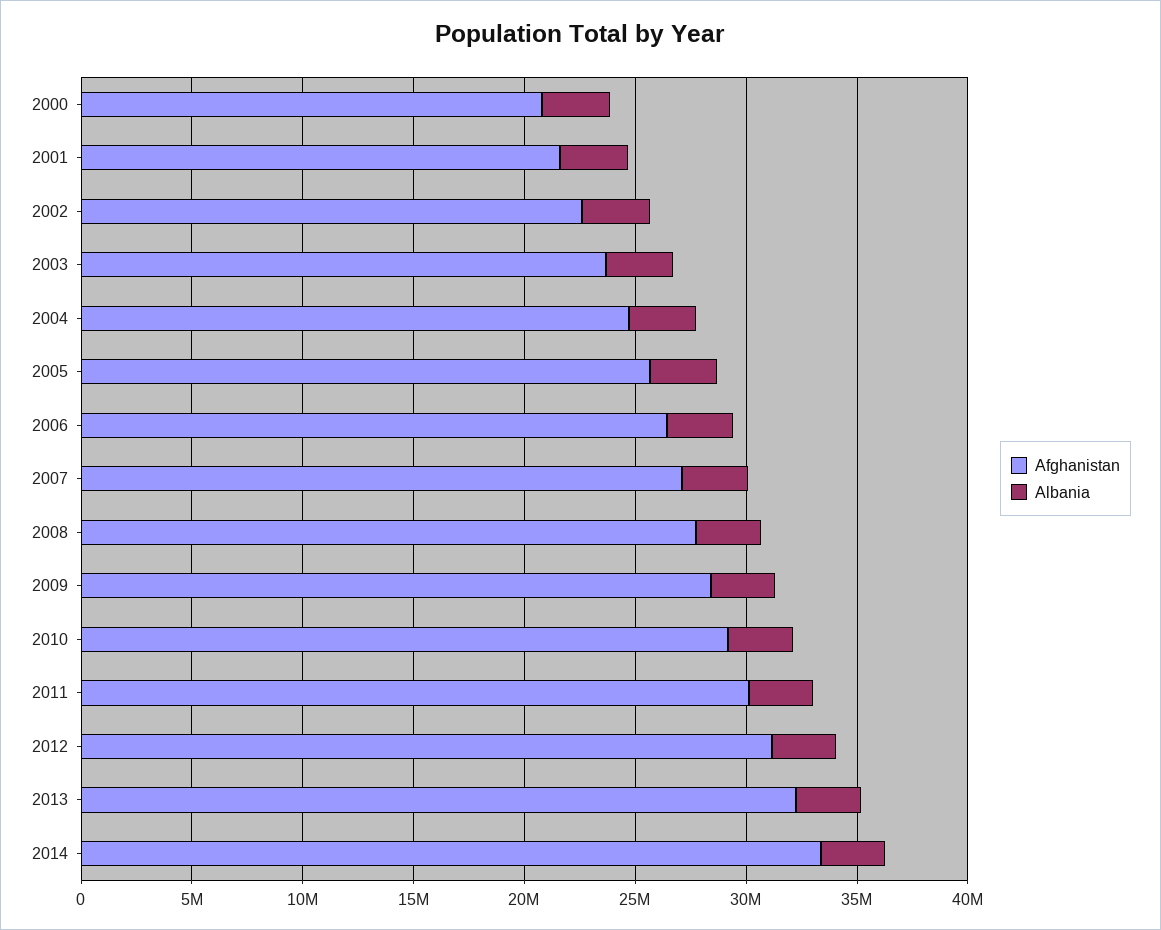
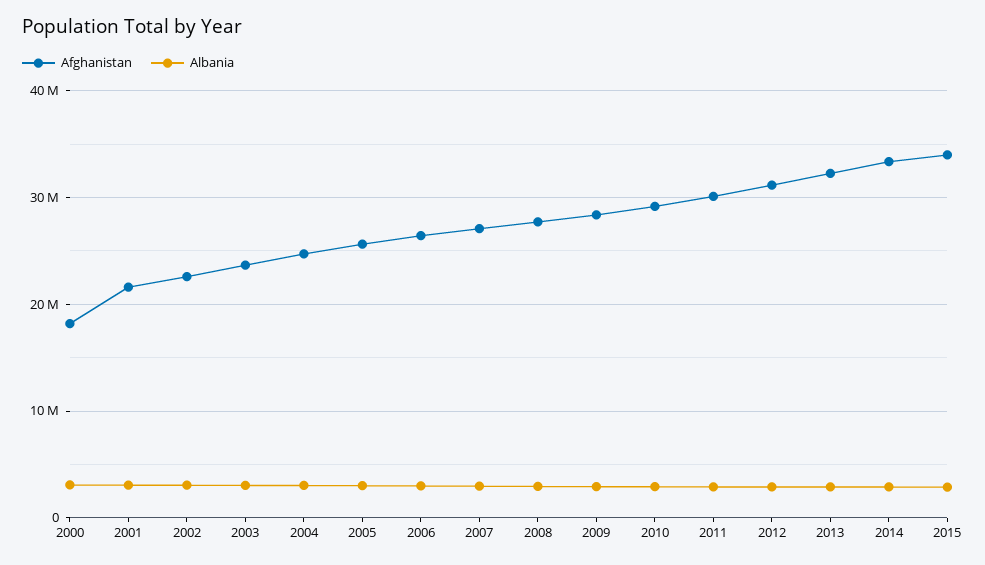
Afghanistan, 2000: 21000000 -> 18000000
Afghanistan, 2015: none -> 34000000
Albania, 2015: none -> 3000000

